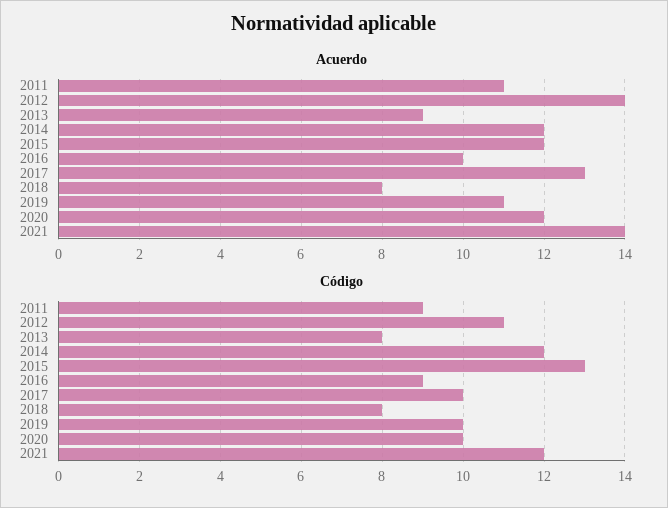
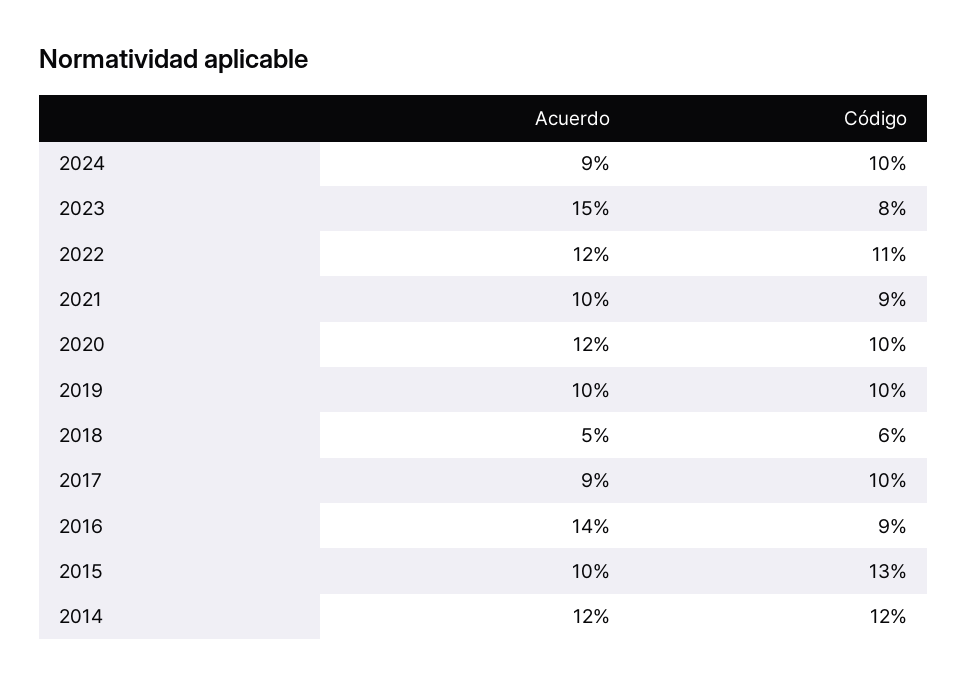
Acuerdo, 2011: 11 -> none
Acuerdo, 2012: 14 -> none
Acuerdo, 2013: 9 -> none
Acuerdo, 2015: 12 -> 10
Acuerdo, 2016: 10 -> 14
Acuerdo, 2017: 13 -> 9
Acuerdo, 2018: 8 -> 5
Acuerdo, 2019: 11 -> 10
Acuerdo, 2021: 14 -> 10
Código, 2011: 9 -> none
Código, 2012: 11 -> none
Código, 2013: 8 -> none
Código, 2018: 8 -> 6
Código, 2021: 12 -> 9
Acuerdo, 2024: none -> 9
Código, 2024: none -> 10
Acuerdo, 2023: none -> 15
Código, 2023: none -> 8
Acuerdo, 2022: none -> 12
Código, 2022: none -> 11

